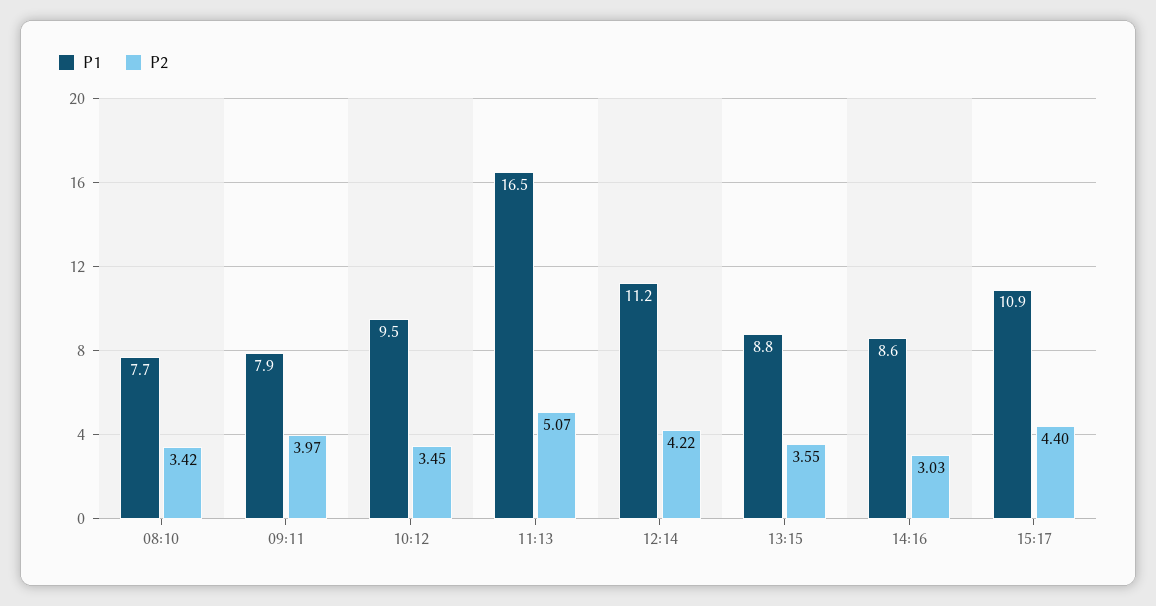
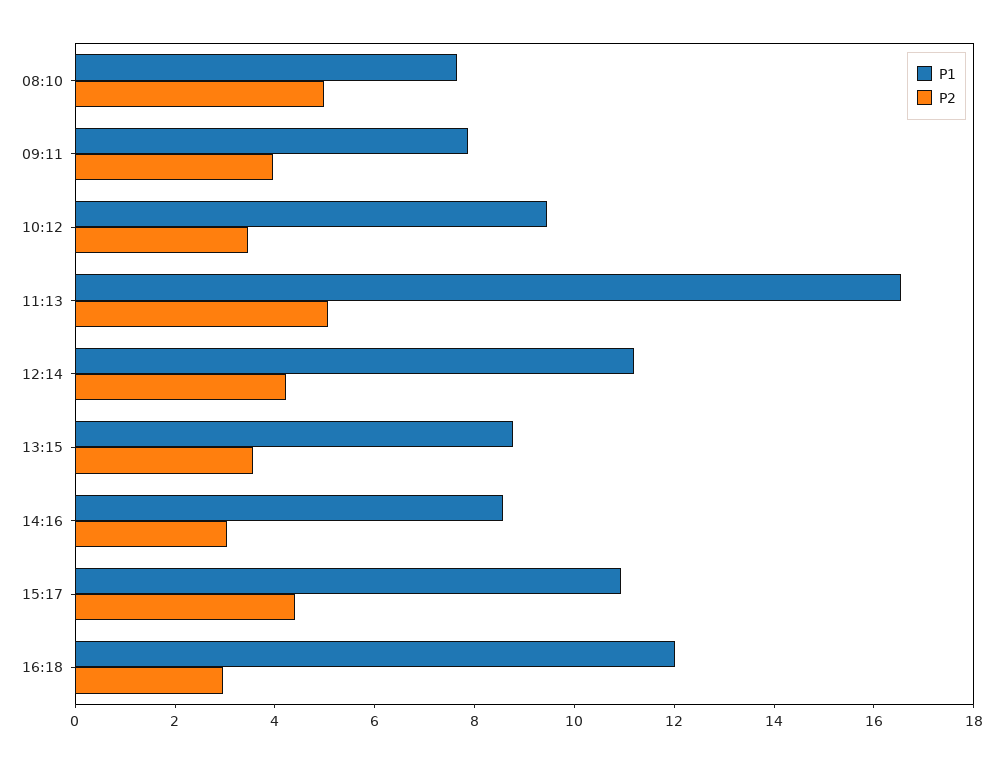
P2, 08:10: 3.42 -> 5
P1, 16:18: none -> 12
P2, 16:18: none -> 3

